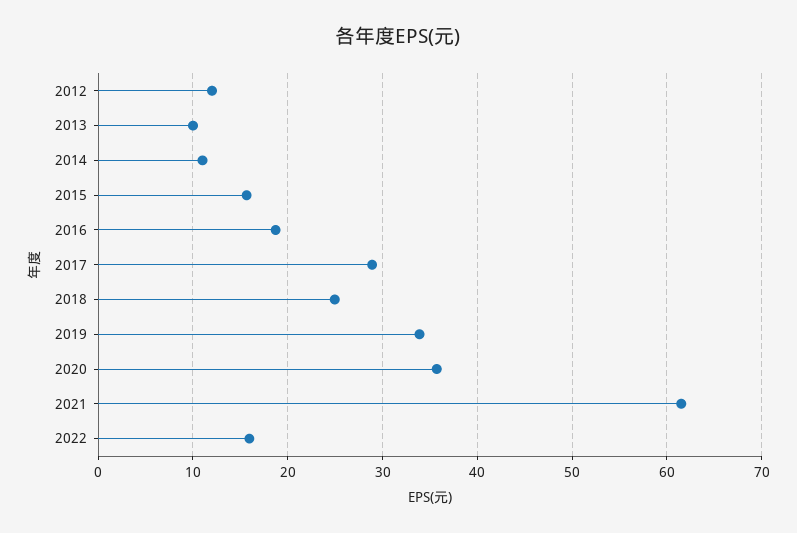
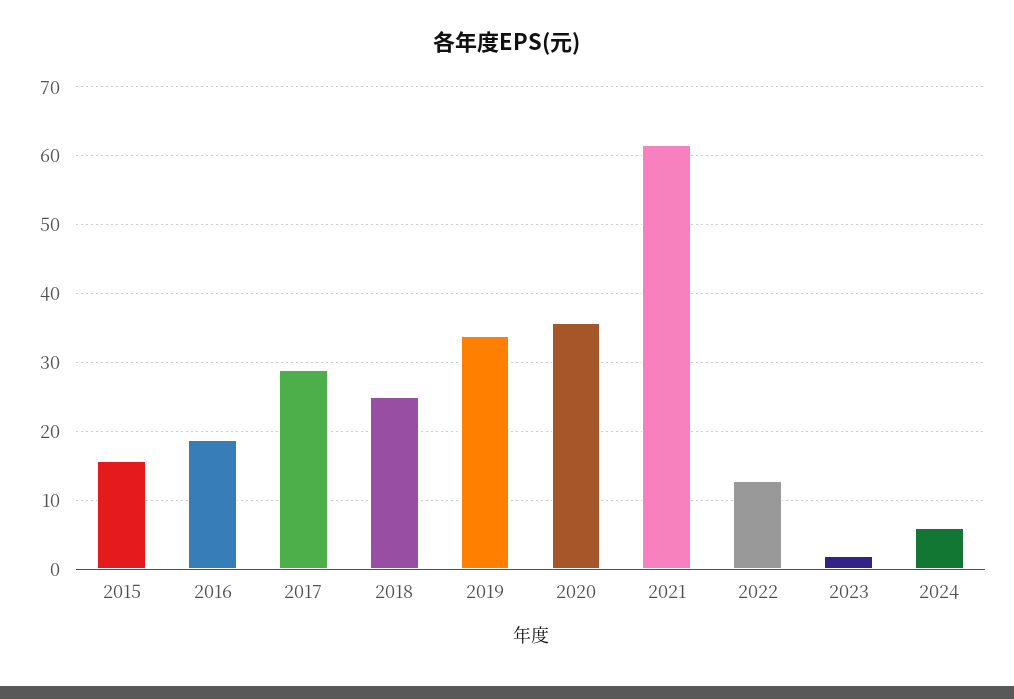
2012: 12 -> none
2013: 10 -> none
2014: 11 -> none
2022: 16 -> 13
2023: none -> 2
2024: none -> 6

